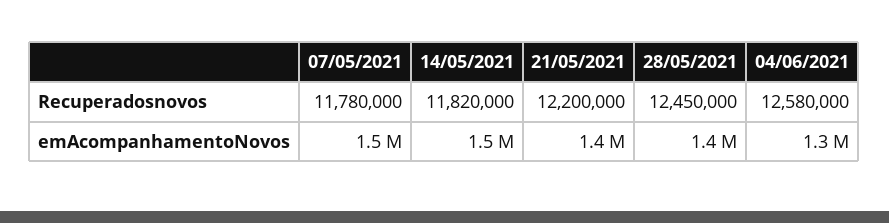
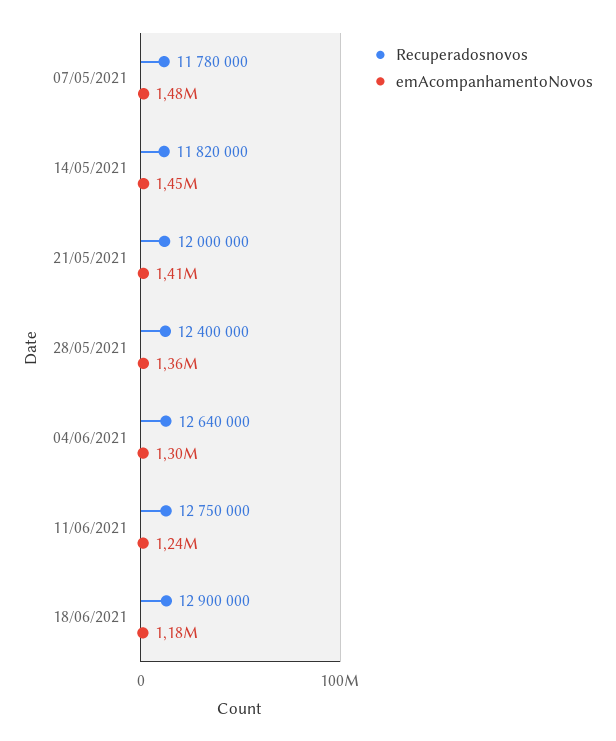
Recuperadosnovos, 21/05/2021: 12200000 -> 12000000
Recuperadosnovos, 28/05/2021: 12450000 -> 12400000
Recuperadosnovos, 04/06/2021: 12580000 -> 12640000
Recuperadosnovos, 11/06/2021: none -> 12750000
emAcompanhamentoNovos, 11/06/2021: none -> 1240000
Recuperadosnovos, 18/06/2021: none -> 12900000
emAcompanhamentoNovos, 18/06/2021: none -> 1180000

